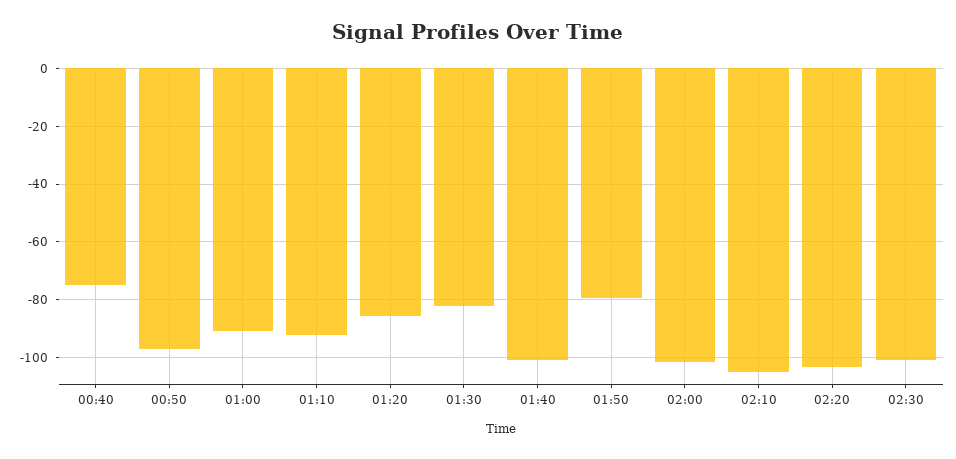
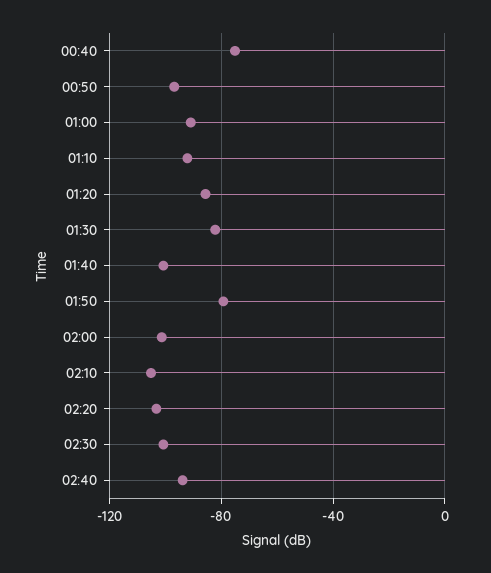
02:40: none -> -95

